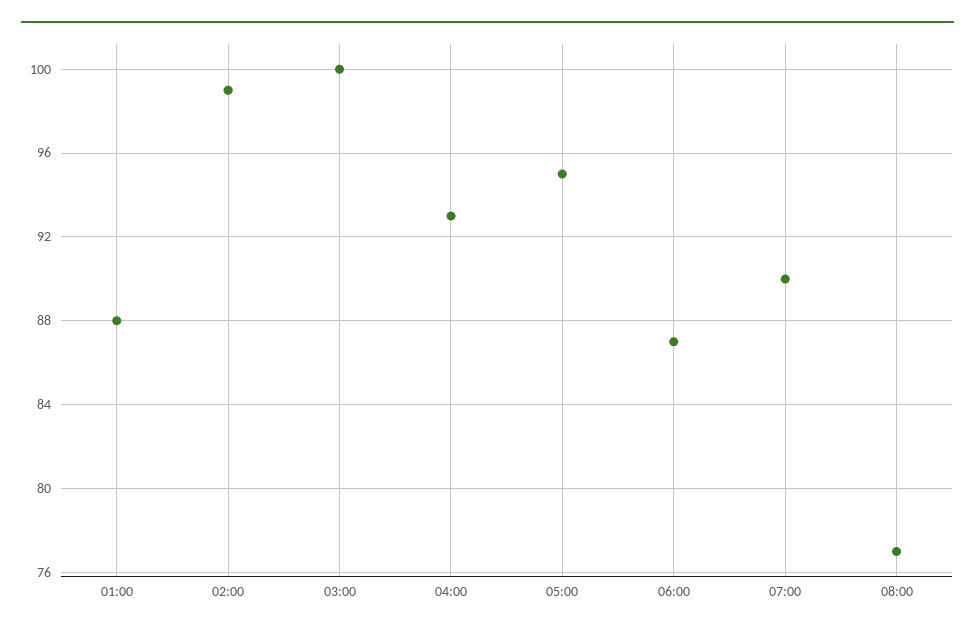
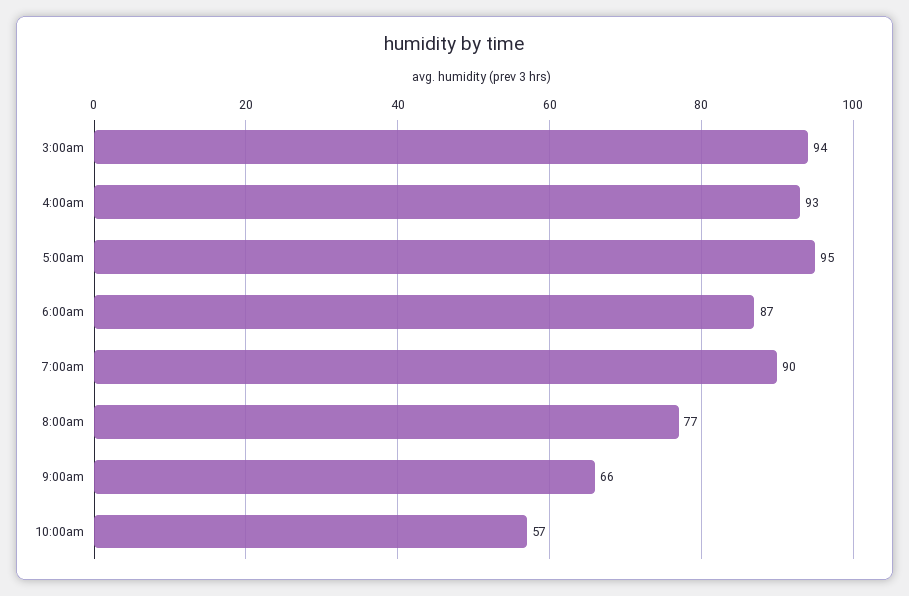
01:00: 88 -> none
02:00: 99 -> none
03:00: 100 -> 94
9:00am: none -> 66
10:00am: none -> 57

